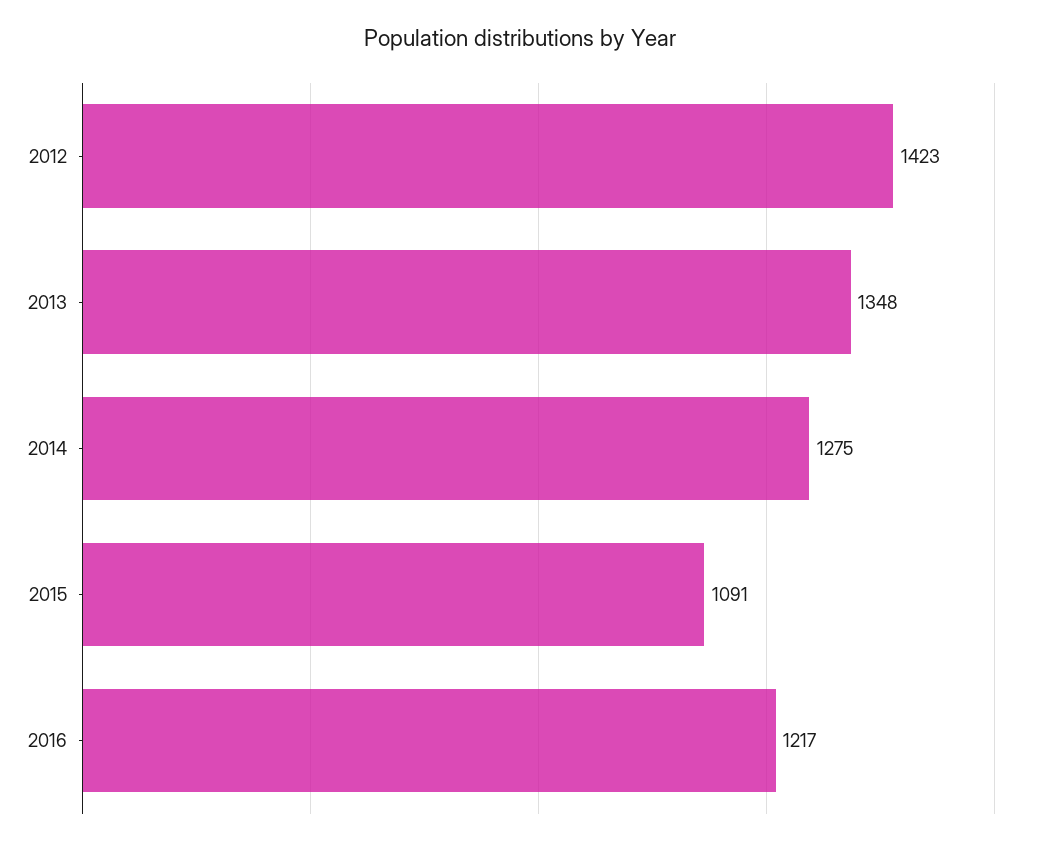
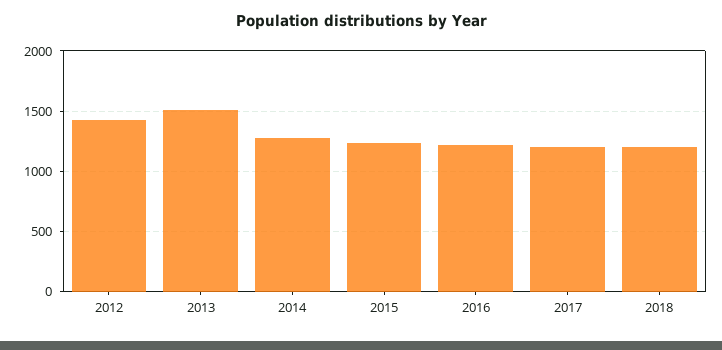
2013: 1348 -> 1500
2015: 1091 -> 1250
2017: none -> 1200
2018: none -> 1200

